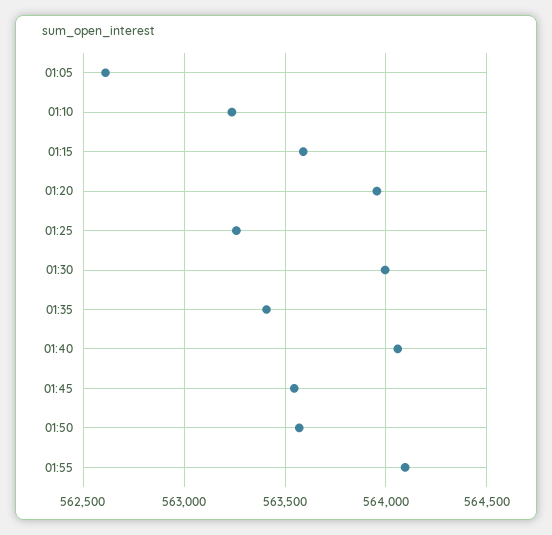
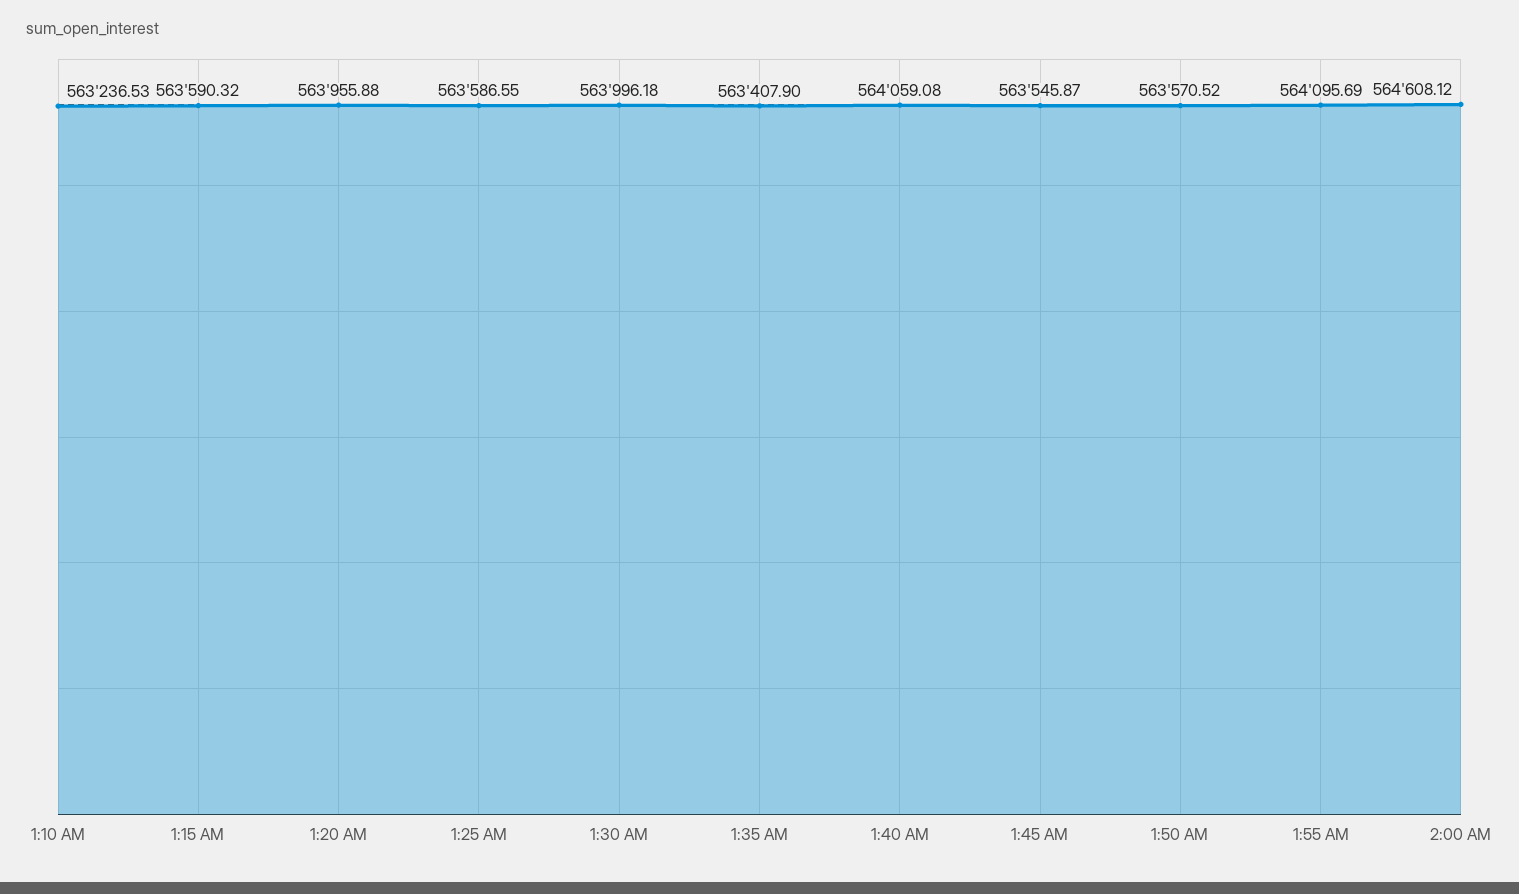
01:05: 562600 -> none
01:25: 563250 -> 563586.55
2:00 AM: none -> 564608.12

